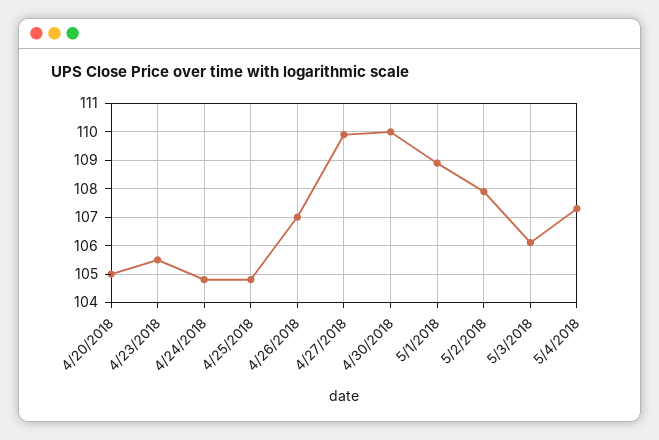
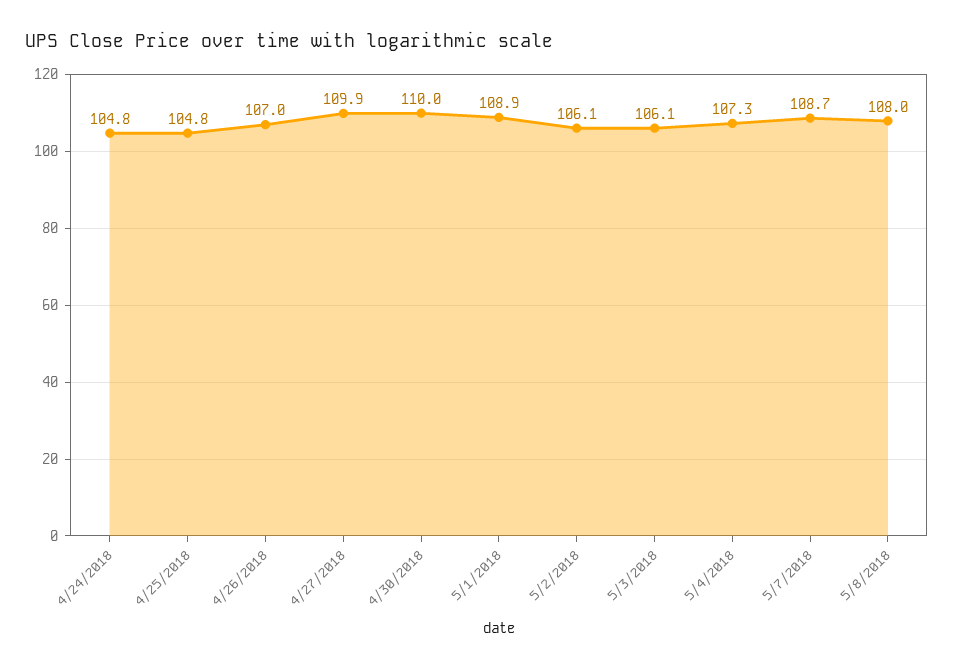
4/20/2018: 105 -> none
4/23/2018: 105.5 -> none
5/2/2018: 108 -> 106.1
5/7/2018: none -> 108.7
5/8/2018: none -> 108

